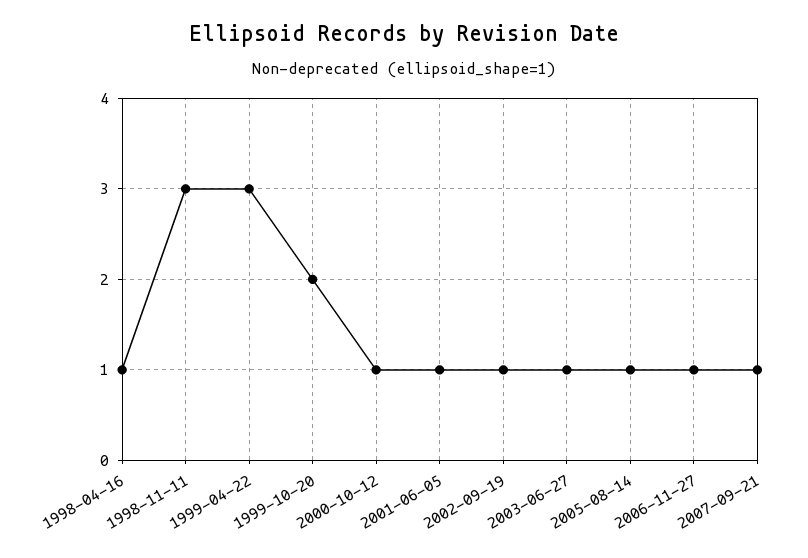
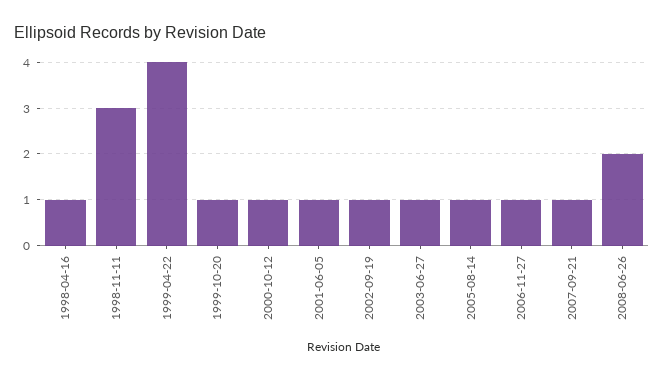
1999-04-22: 3 -> 4
1999-10-20: 2 -> 1
2008-06-26: none -> 2

